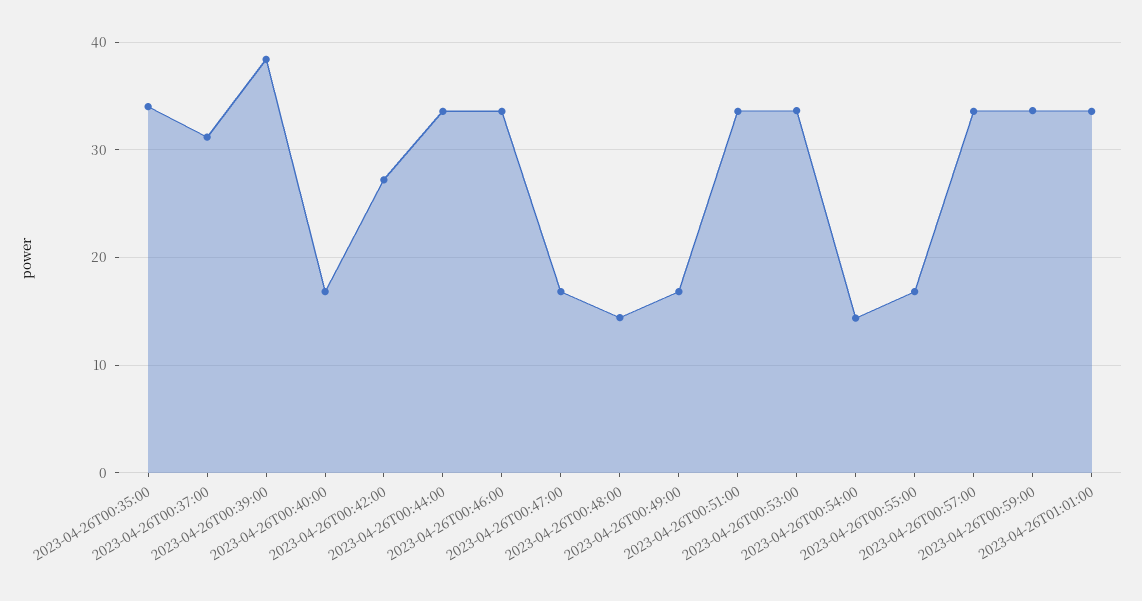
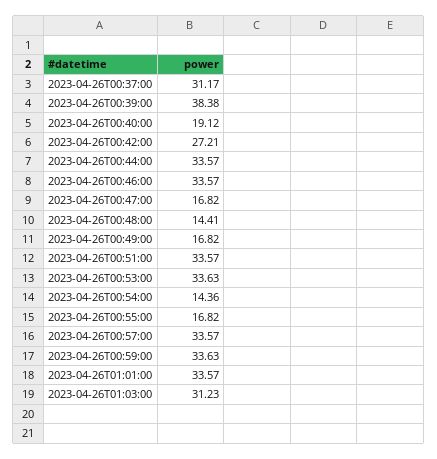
2023-04-26T00:35:00: 34 -> none
2023-04-26T00:40:00: 17 -> 19.12
2023-04-26T01:03:00: none -> 31.23

